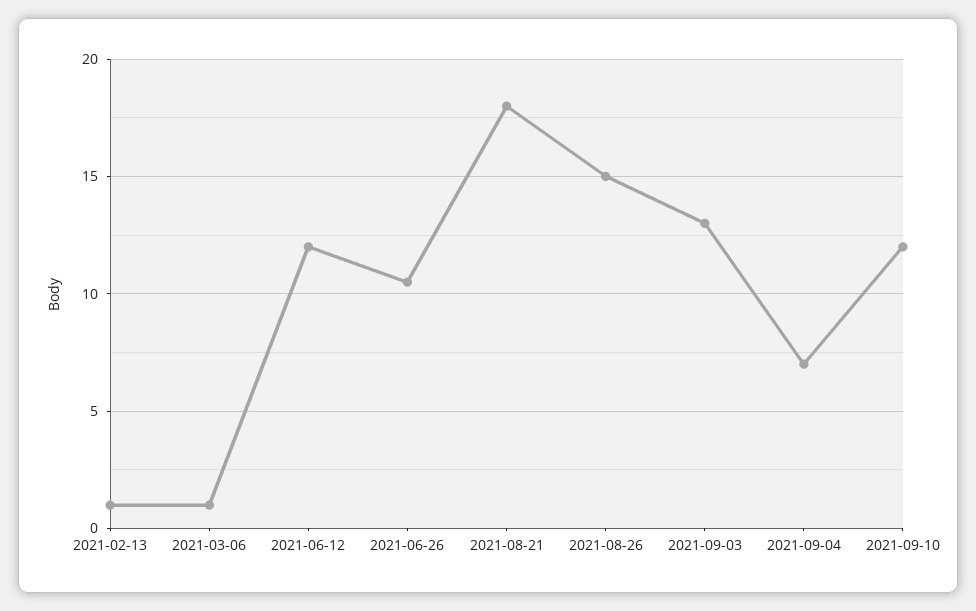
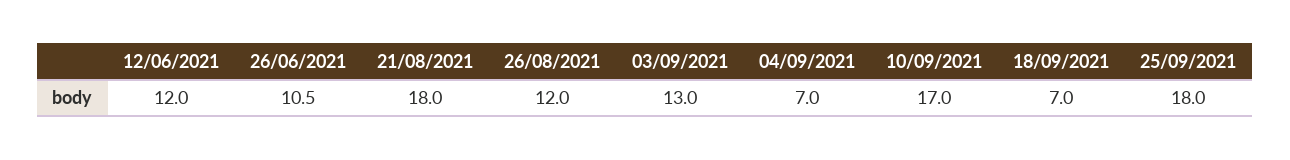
2021-02-13: 1 -> none
2021-03-06: 1 -> none
2021-08-26: 15 -> 12
2021-09-10: 12 -> 17
18/09/2021: none -> 7
25/09/2021: none -> 18

